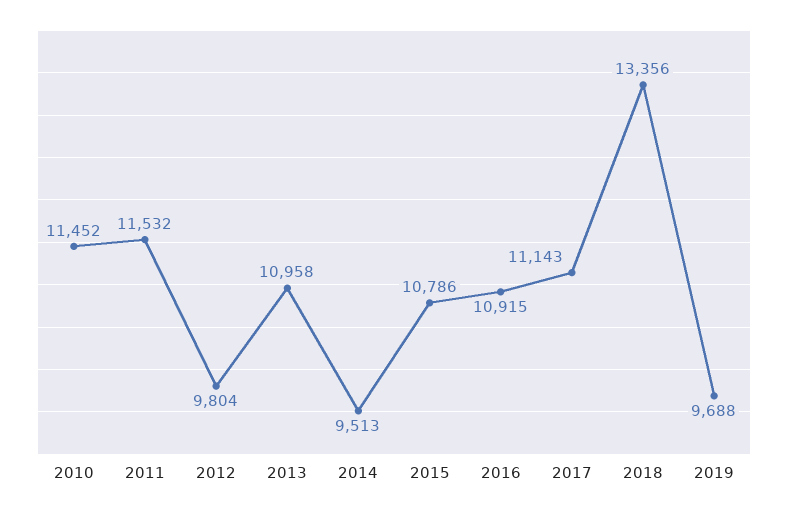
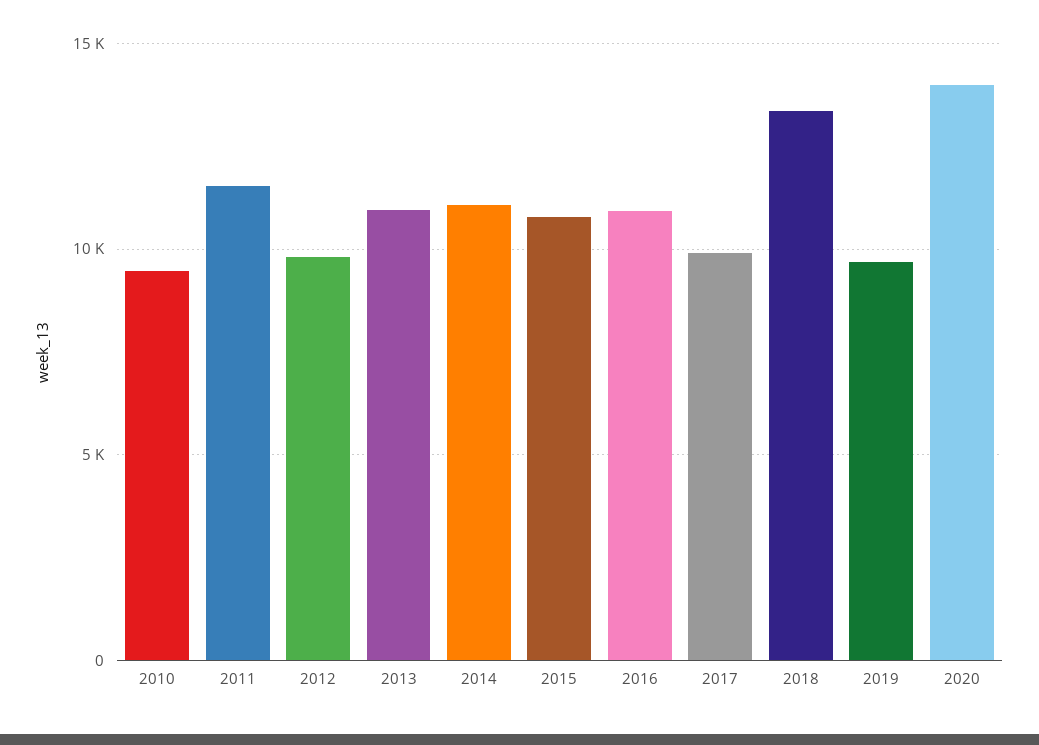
2010: 11452 -> 9500
2014: 9513 -> 11000
2017: 11143 -> 10000
2020: none -> 14000

